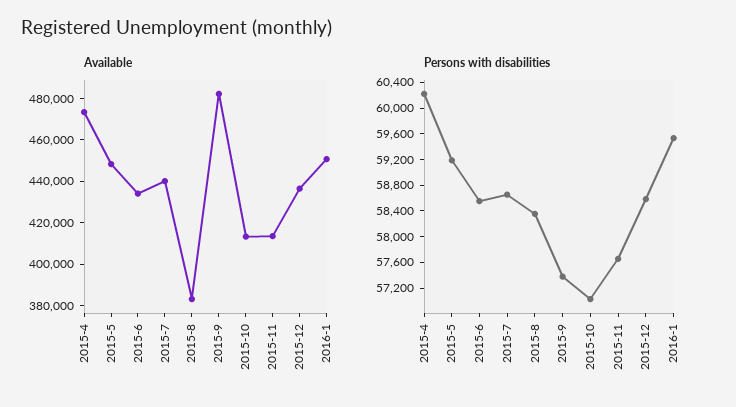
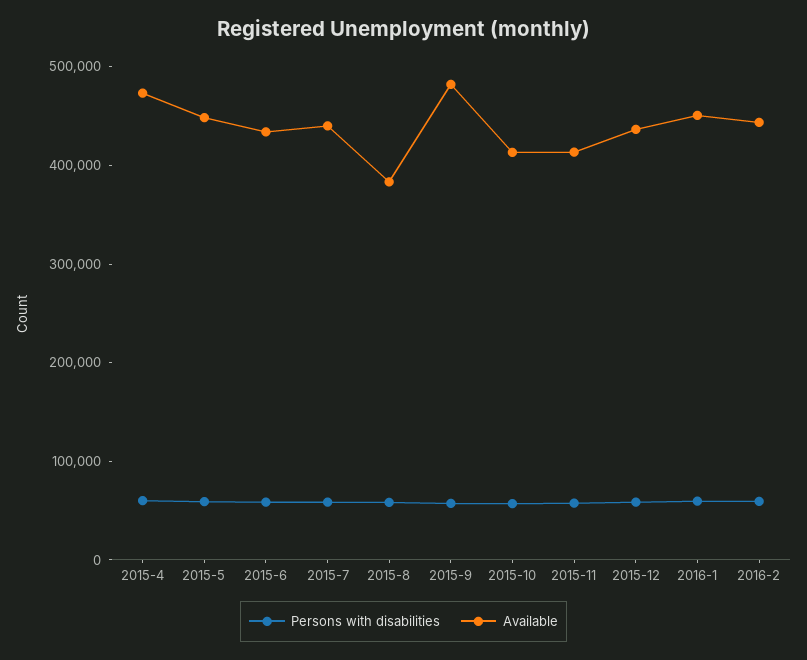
Persons with disabilities, 2016-2: none -> 60000
Available, 2016-2: none -> 440000

